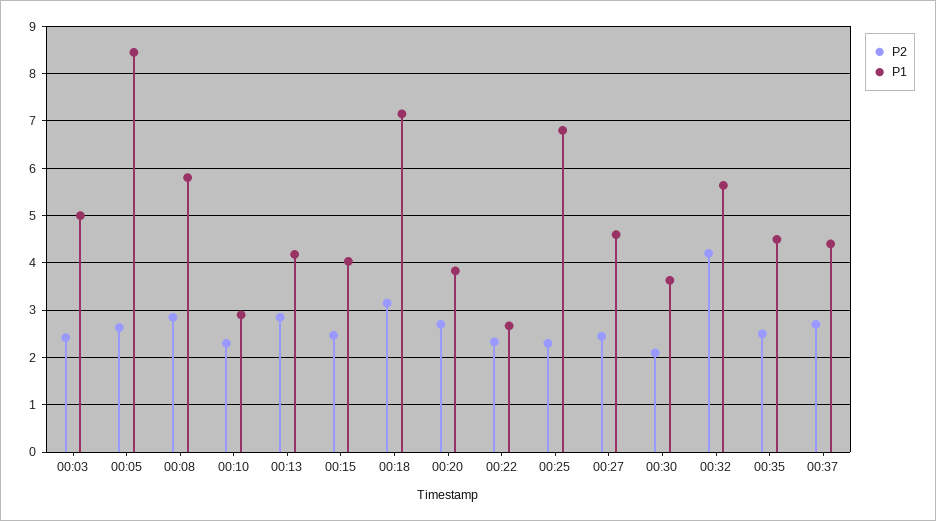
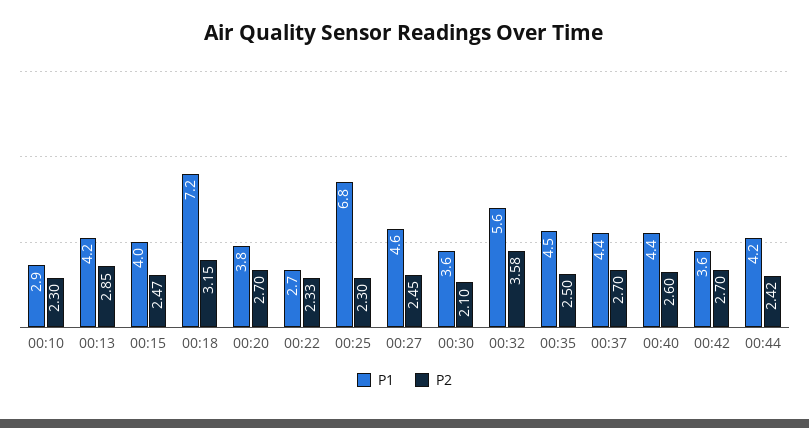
P2, 00:03: 2.4 -> none
P1, 00:03: 5 -> none
P2, 00:05: 2.6 -> none
P1, 00:05: 8.4 -> none
P2, 00:08: 2.8 -> none
P1, 00:08: 5.8 -> none
P2, 00:32: 4.2 -> 3.58
P1, 00:40: none -> 4.4
P2, 00:40: none -> 2.6
P1, 00:42: none -> 3.6
P2, 00:42: none -> 2.7
P1, 00:44: none -> 4.2
P2, 00:44: none -> 2.42

